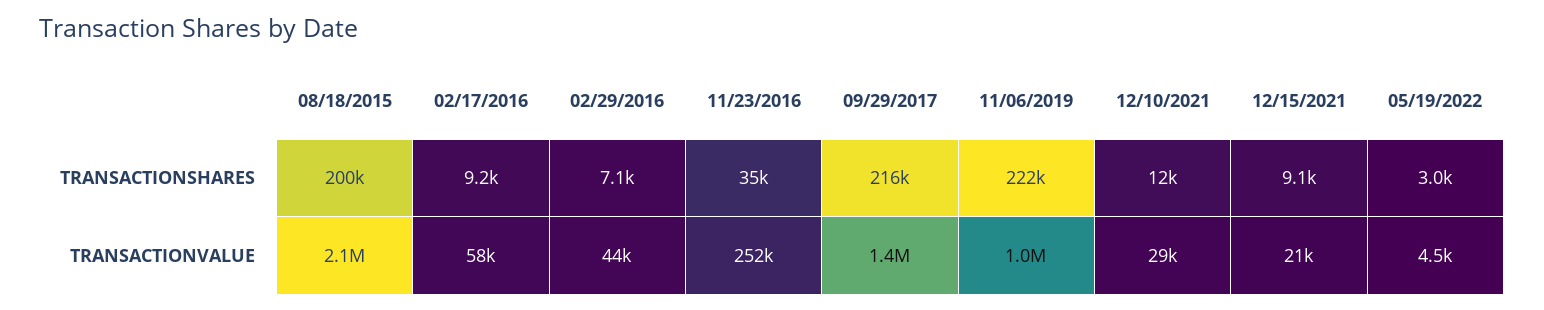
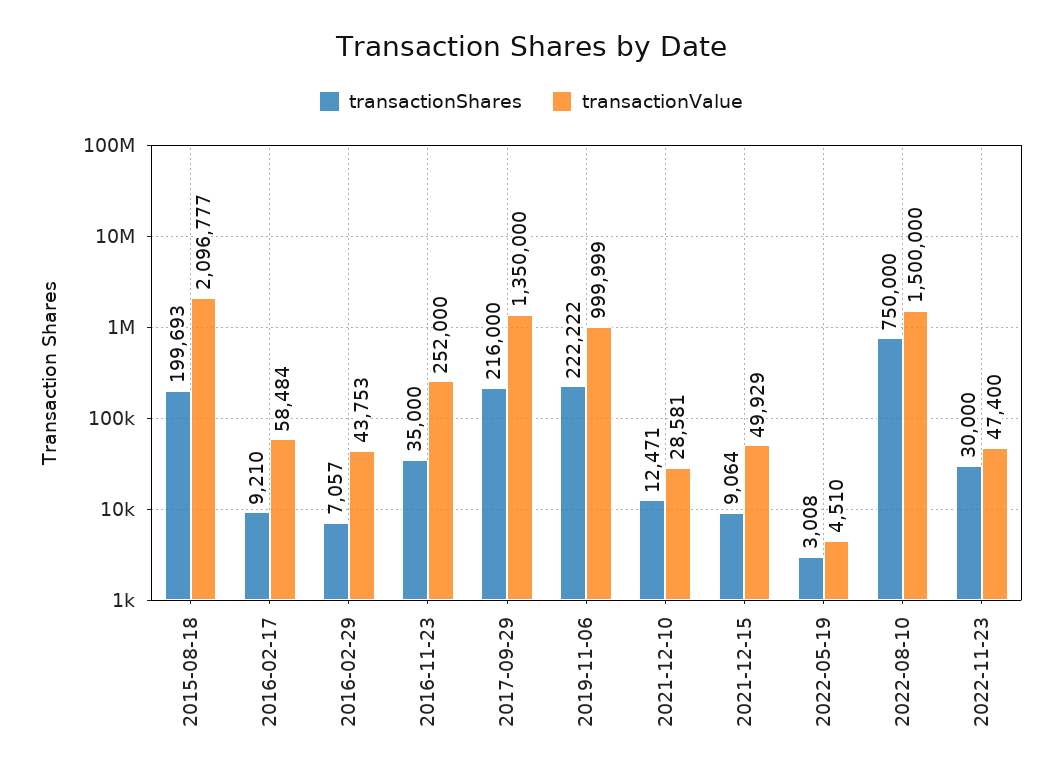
TRANSACTIONVALUE, 12/15/2021: 21000 -> 49929
TRANSACTIONSHARES, 2022-08-10: none -> 750000
TRANSACTIONVALUE, 2022-08-10: none -> 1500000
TRANSACTIONSHARES, 2022-11-23: none -> 30000
TRANSACTIONVALUE, 2022-11-23: none -> 47400

